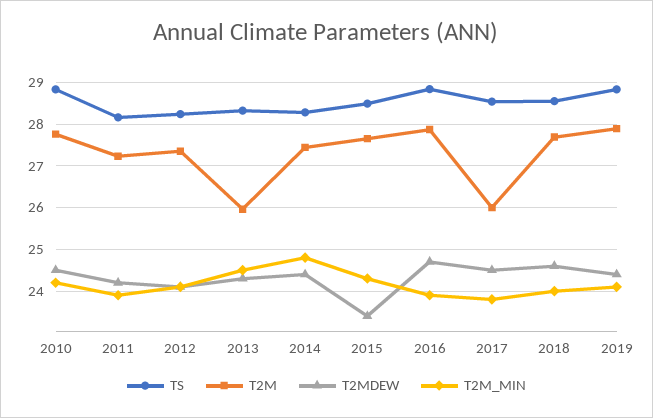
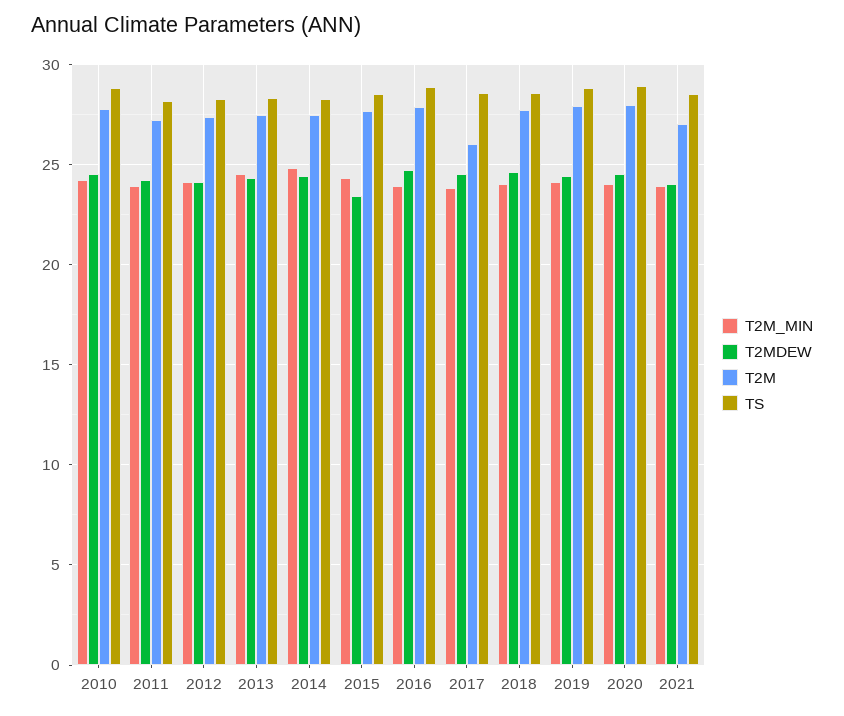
T2M, 2013: 26 -> 27.5
T2M_MIN, 2020: none -> 24
T2MDEW, 2020: none -> 24.5
T2M, 2020: none -> 28
TS, 2020: none -> 29
T2M_MIN, 2021: none -> 24
T2MDEW, 2021: none -> 24
T2M, 2021: none -> 27
TS, 2021: none -> 28.5

